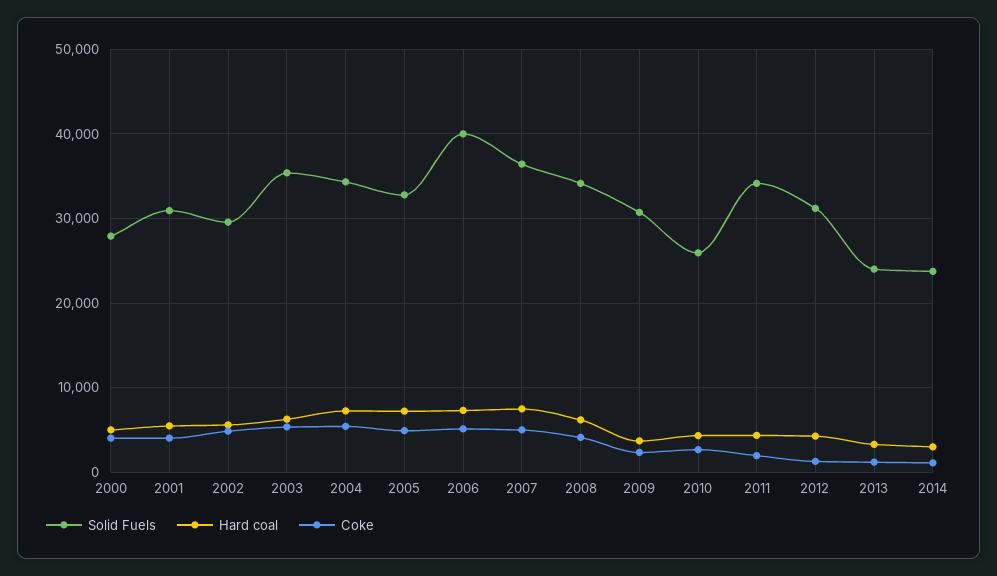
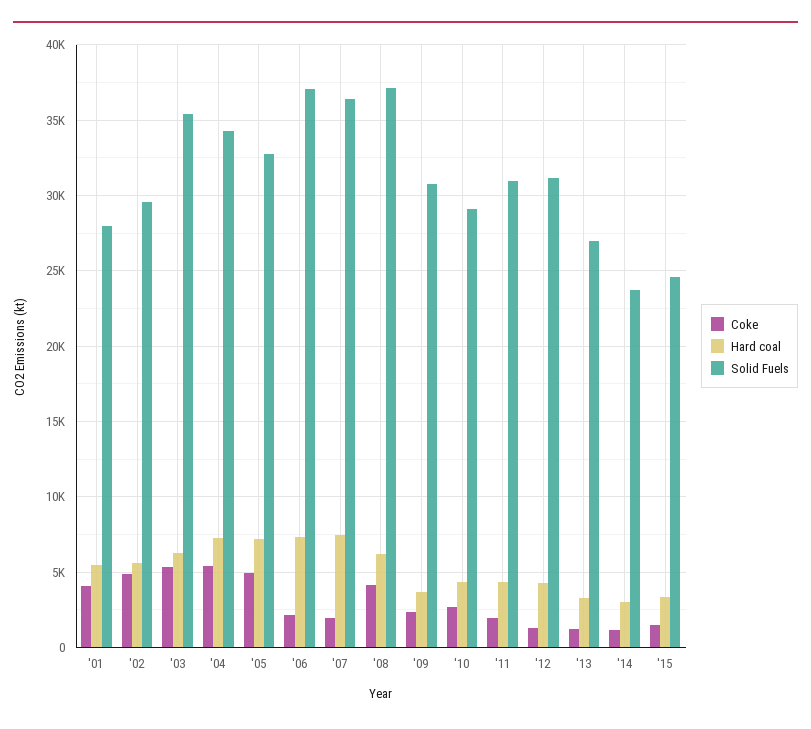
Solid Fuels, 2000: 28000 -> none
Hard coal, 2000: 5000 -> none
Coke, 2000: 4000 -> none
Solid Fuels, 2001: 31000 -> 28000
Solid Fuels, 2006: 40000 -> 37000
Coke, 2006: 5000 -> 2000
Coke, 2007: 5000 -> 2000
Solid Fuels, 2008: 34000 -> 37000
Solid Fuels, 2010: 26000 -> 29000
Solid Fuels, 2011: 34000 -> 31000
Solid Fuels, 2013: 24000 -> 27000
Coke, '15: none -> 1500
Hard coal, '15: none -> 3500
Solid Fuels, '15: none -> 24500

